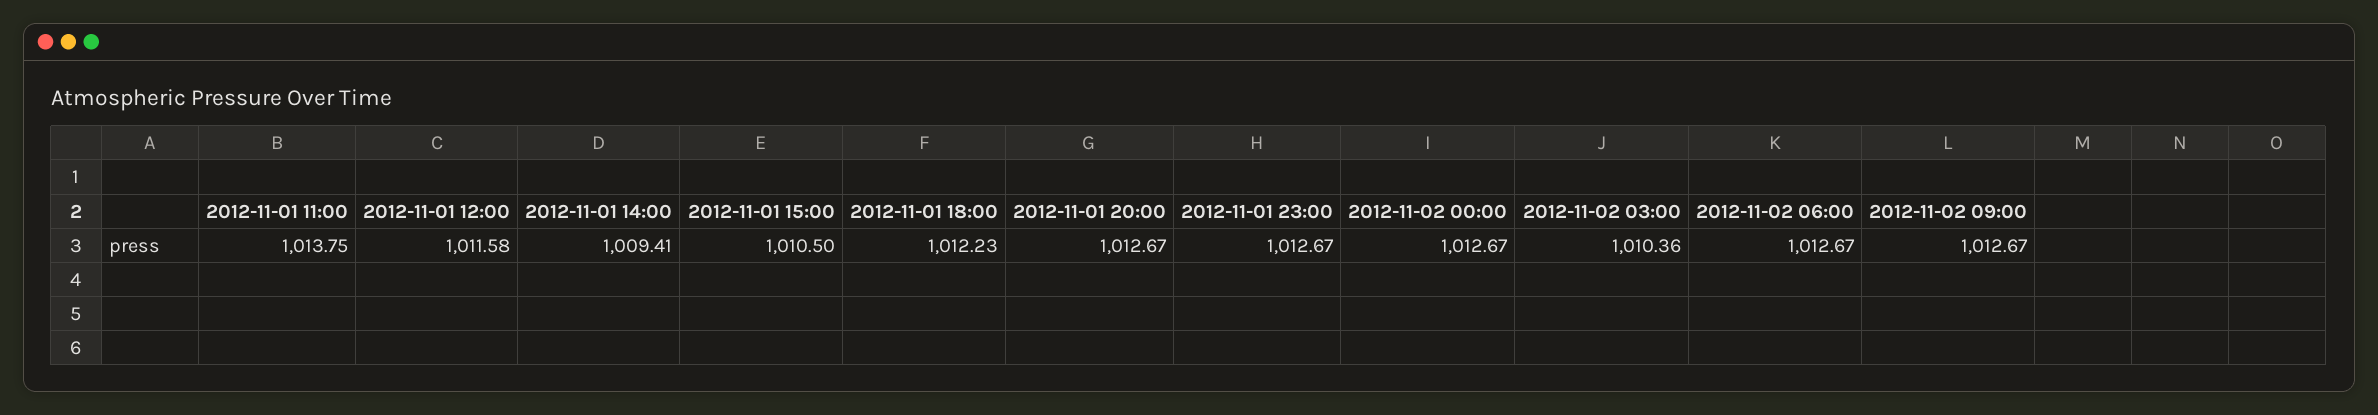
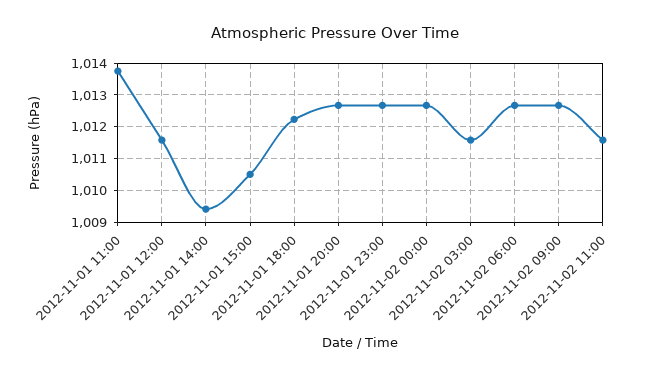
2012-11-02 03:00: 1010.36 -> 1011.6
2012-11-02 11:00: none -> 1011.6

